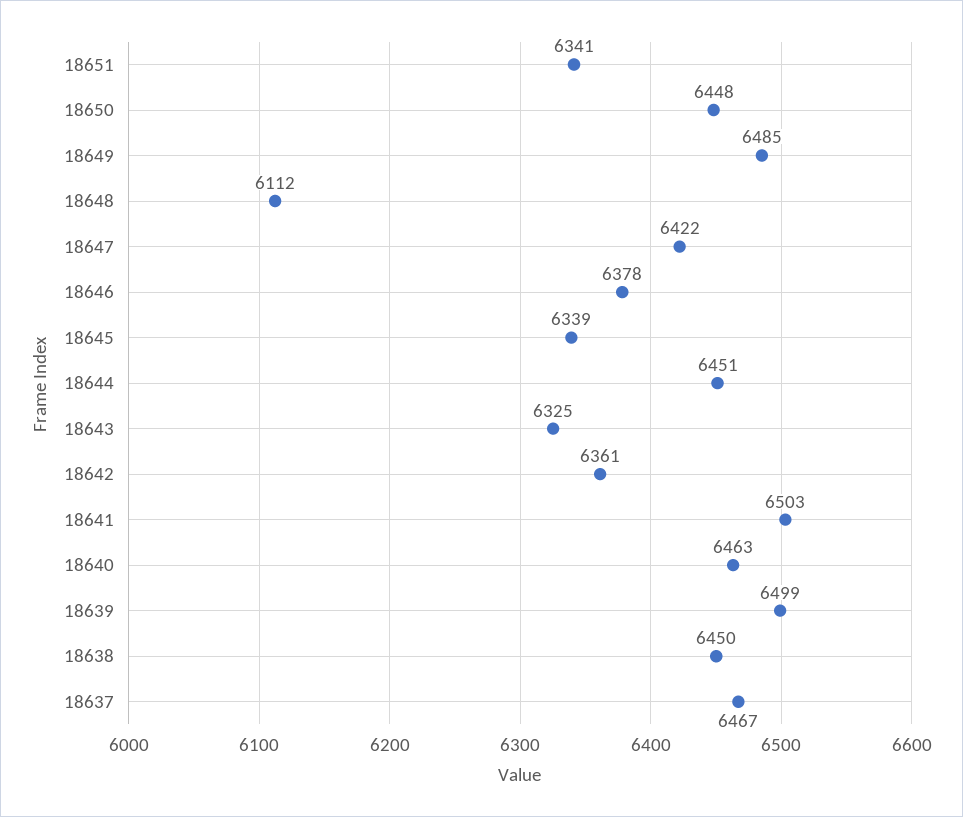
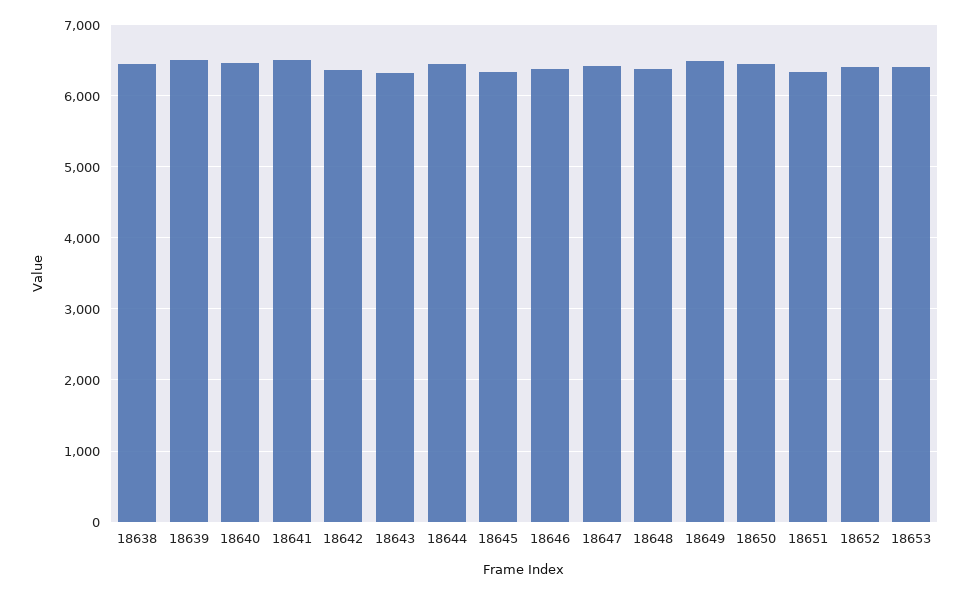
18648: 6112 -> 6400
18637: 6467 -> none
18652: none -> 6400
18653: none -> 6400

